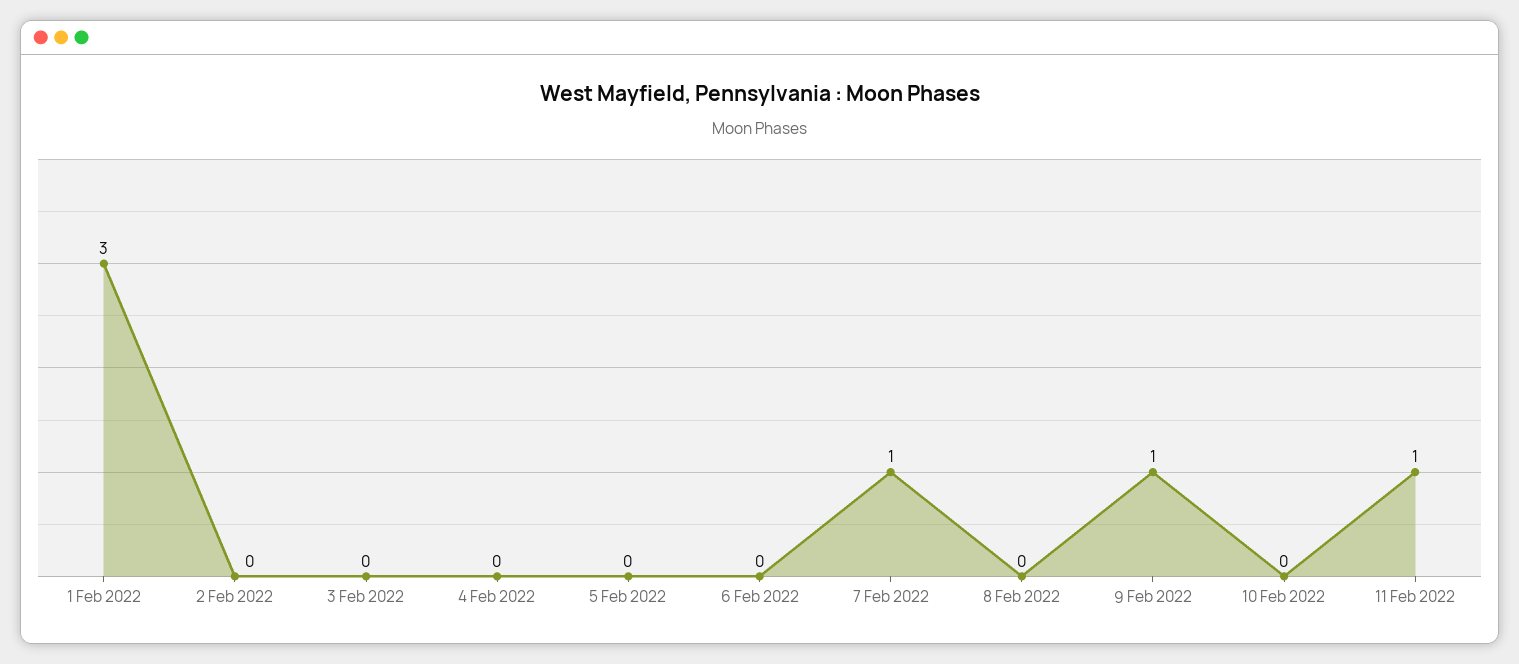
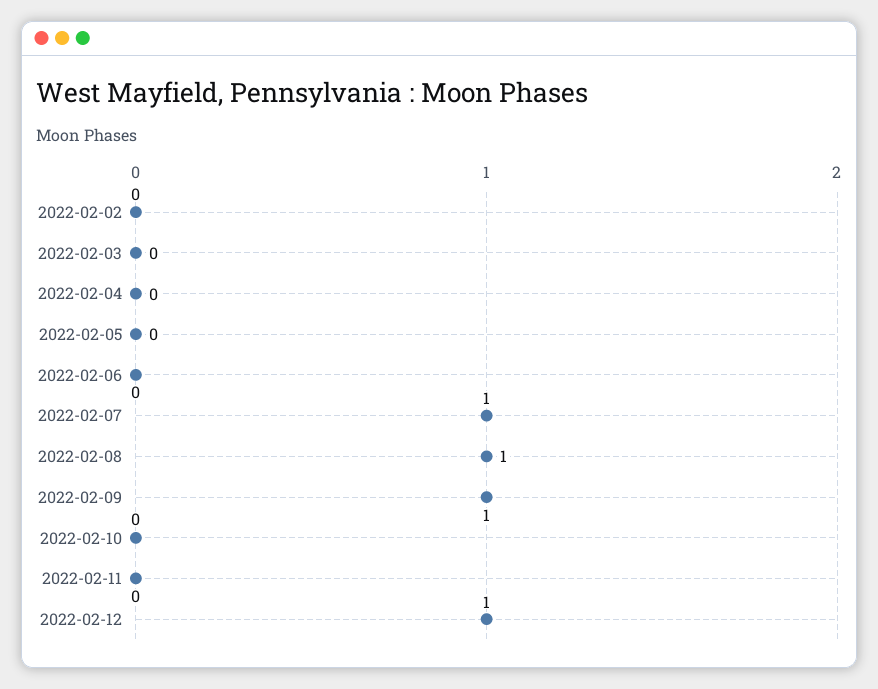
1 Feb 2022: 3 -> none
8 Feb 2022: 0 -> 1
11 Feb 2022: 1 -> 0
2022-02-12: none -> 1

